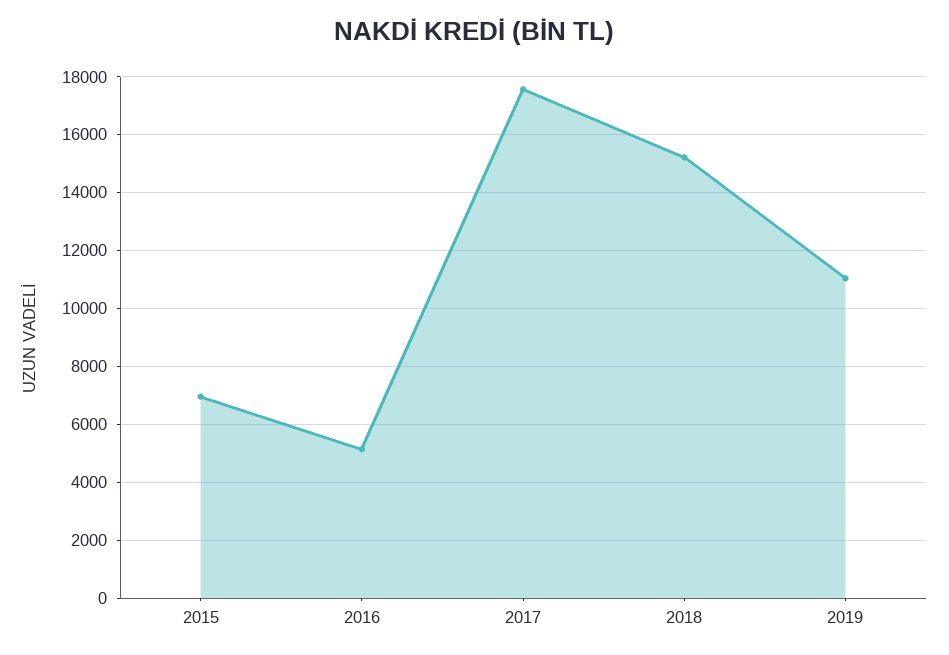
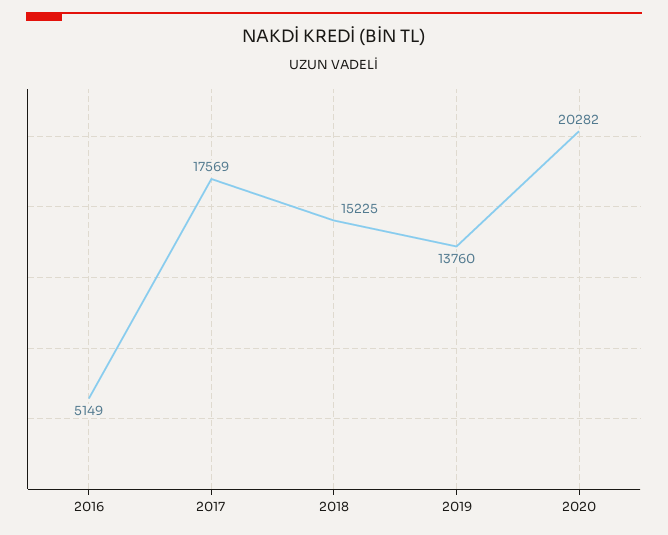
2015: 7000 -> none
2019: 11000 -> 13760
2020: none -> 20282

